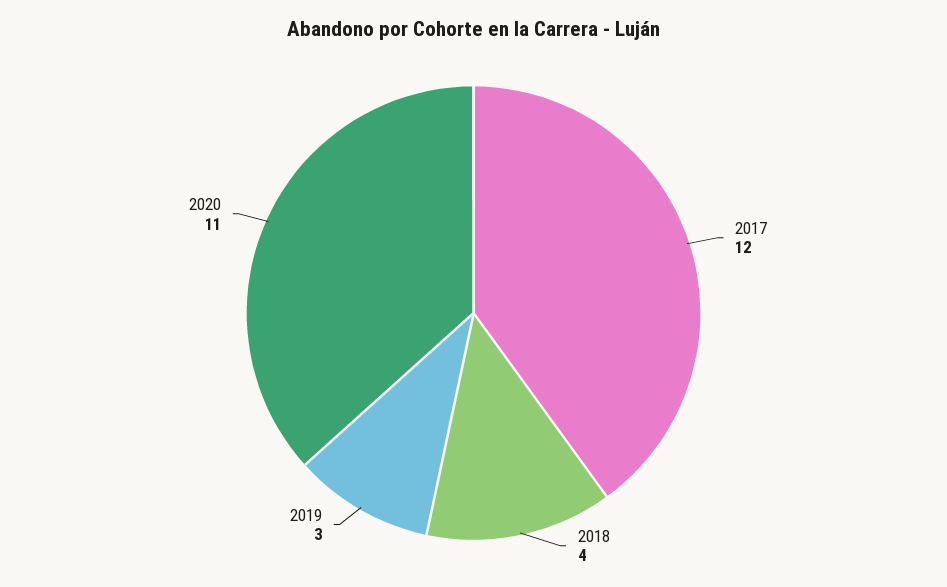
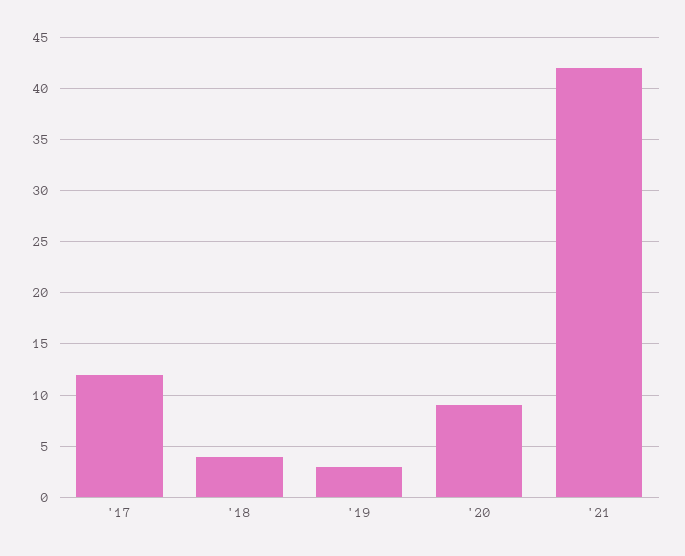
2020: 11 -> 9
'21: none -> 42

